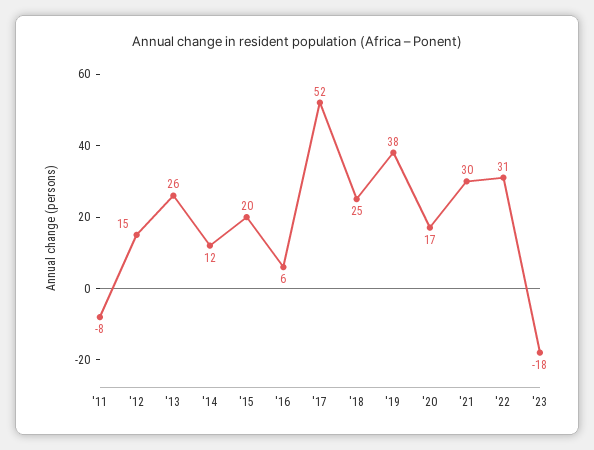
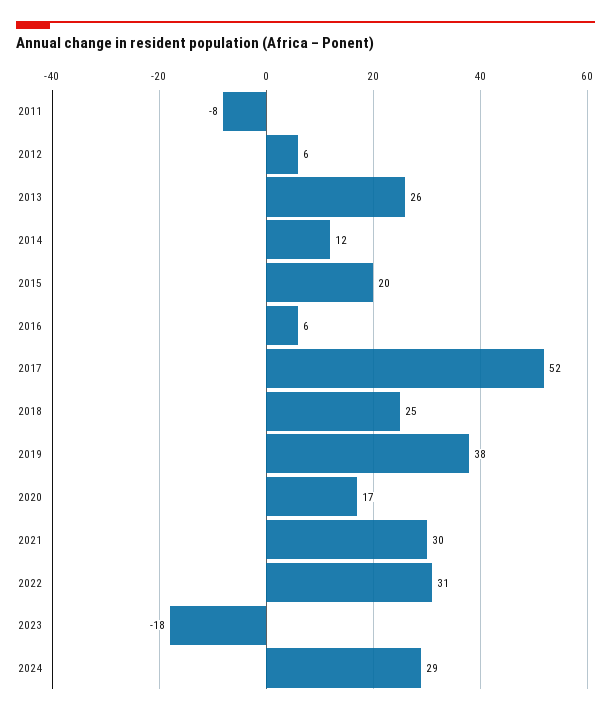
'12: 15 -> 6
2024: none -> 29

